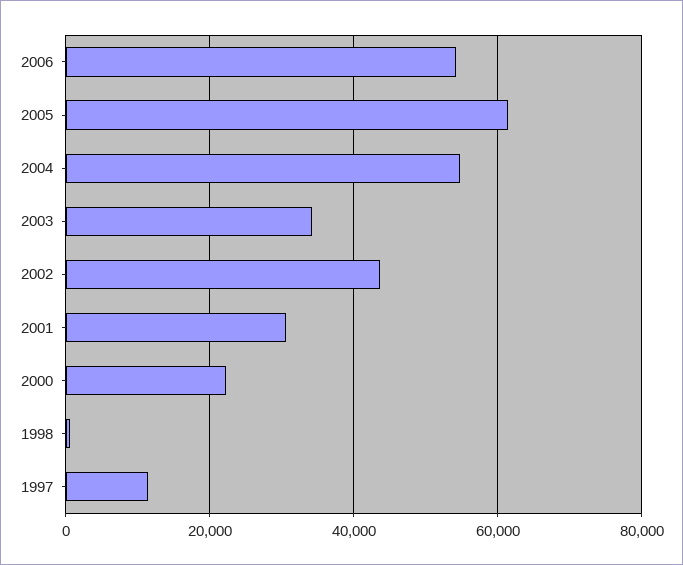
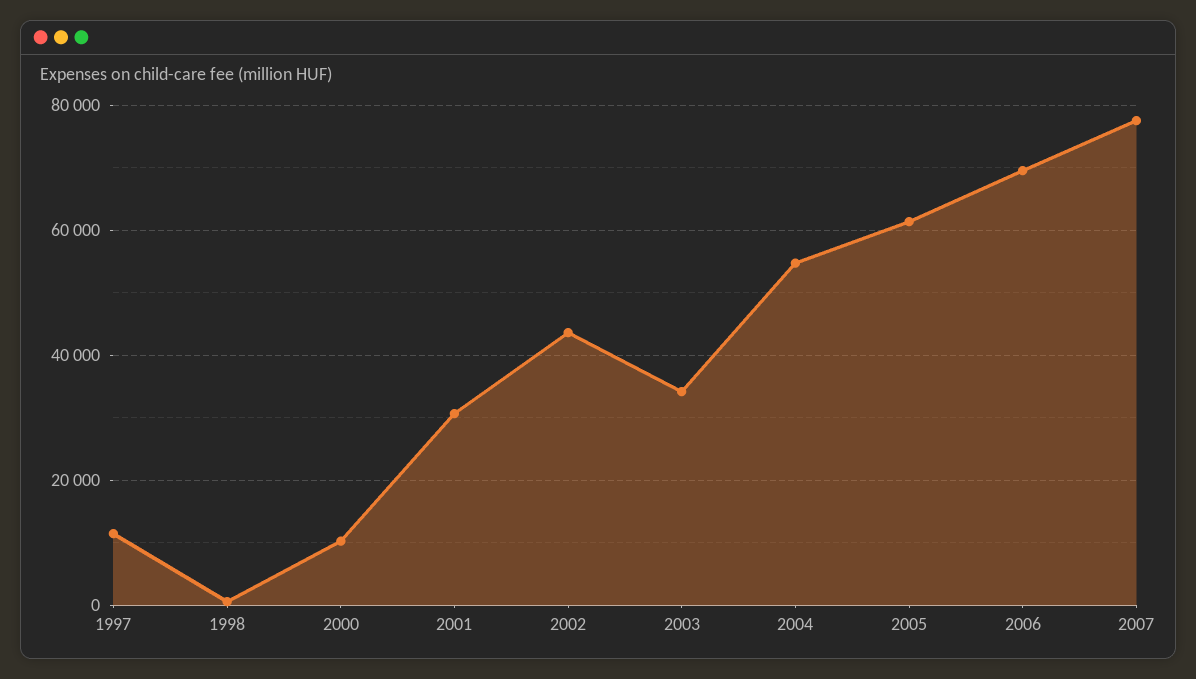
2006: 54000 -> 70000
2000: 22000 -> 10000
2007: none -> 78000

